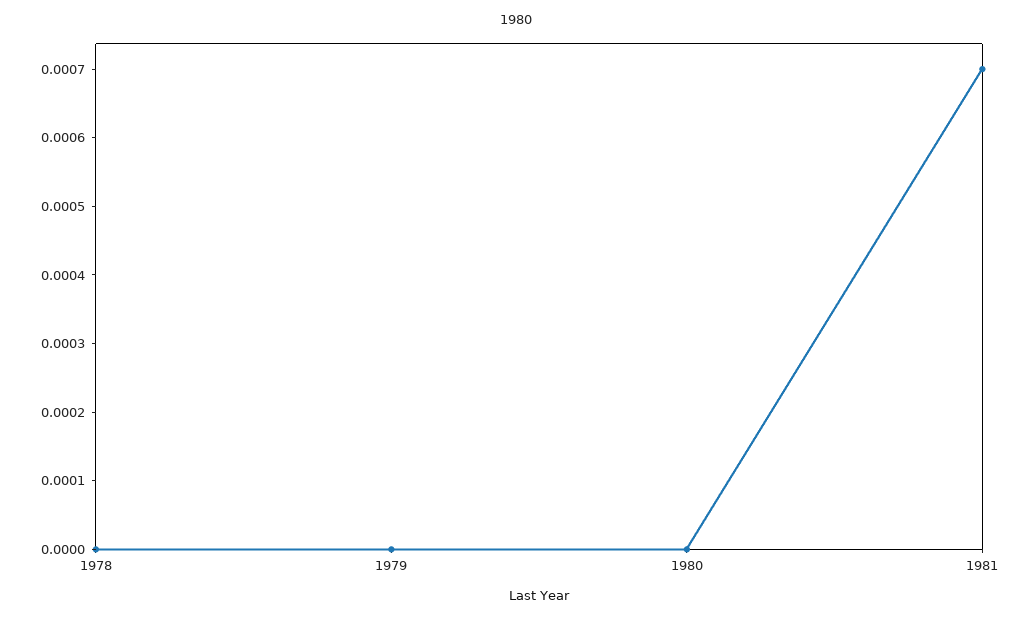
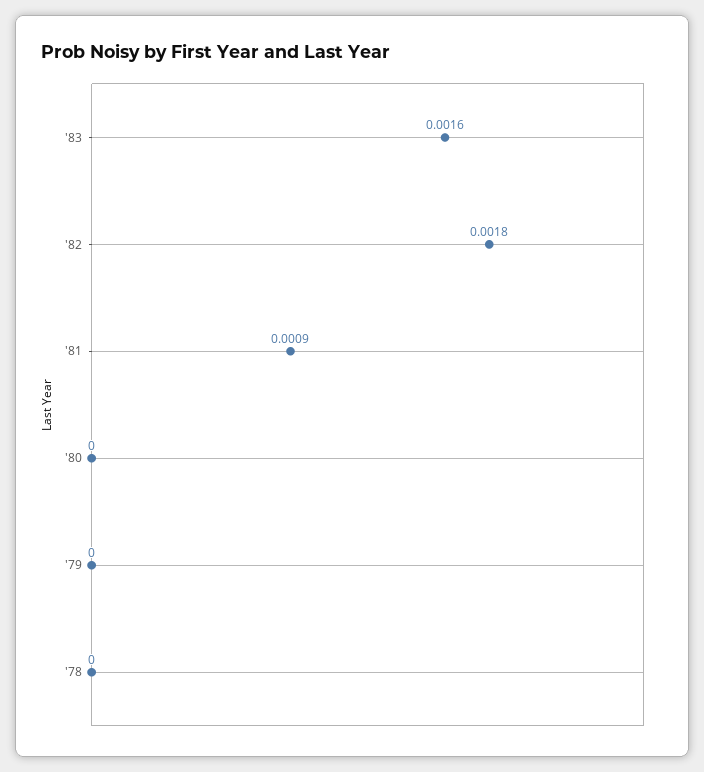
1981: 0.0007 -> 0.0009
'83: none -> 0.0016
'82: none -> 0.0018

